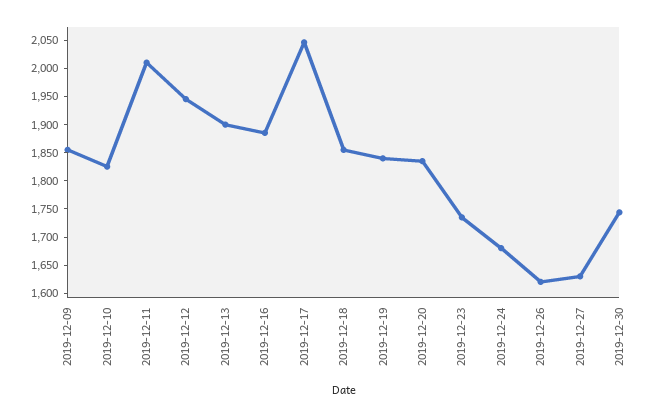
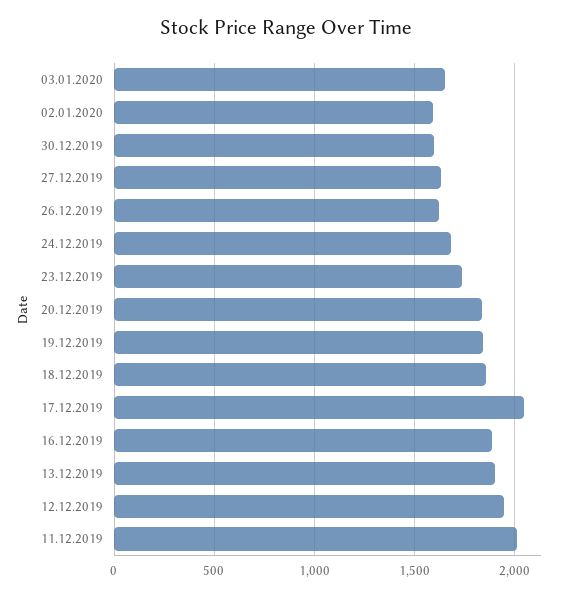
2019-12-09: 1850 -> none
2019-12-10: 1825 -> none
2019-12-30: 1750 -> 1600
03.01.2020: none -> 1650
02.01.2020: none -> 1600

